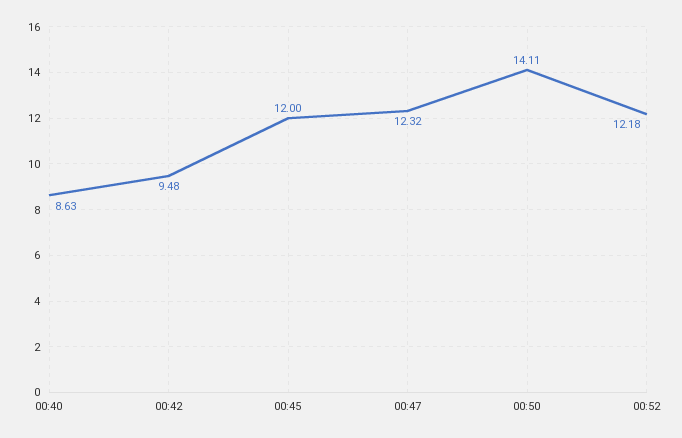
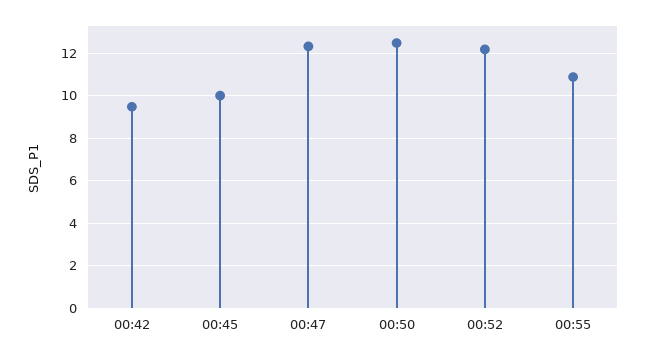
00:40: 8.63 -> none
00:45: 12 -> 10
00:50: 14.11 -> 12.5
00:55: none -> 11

